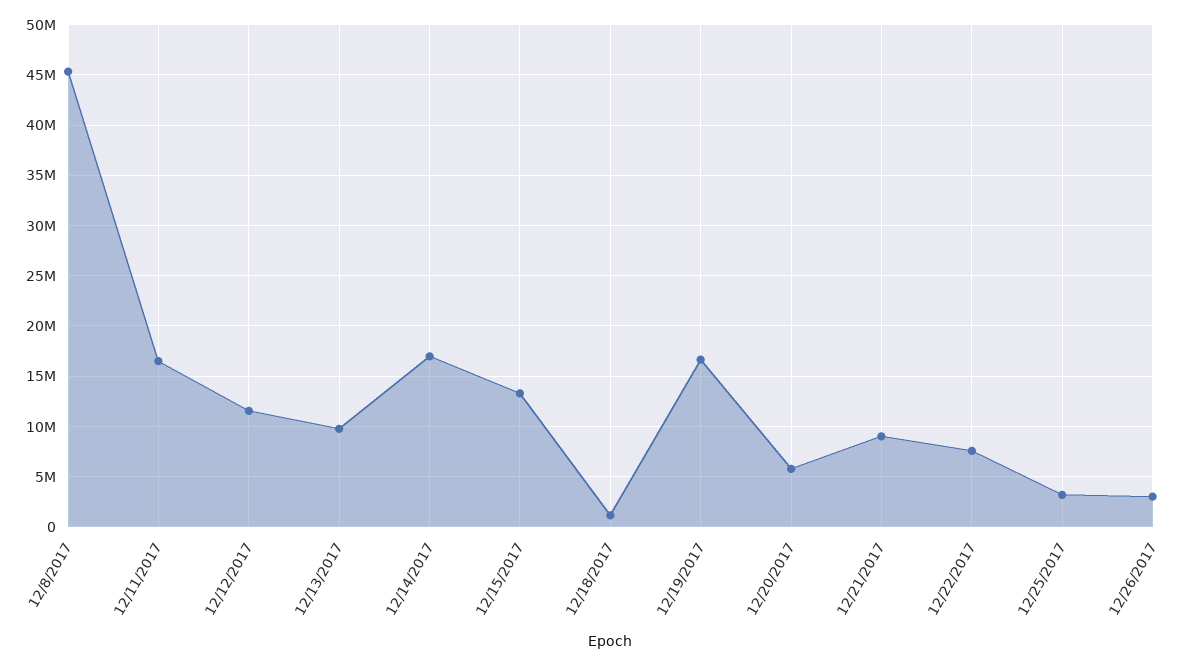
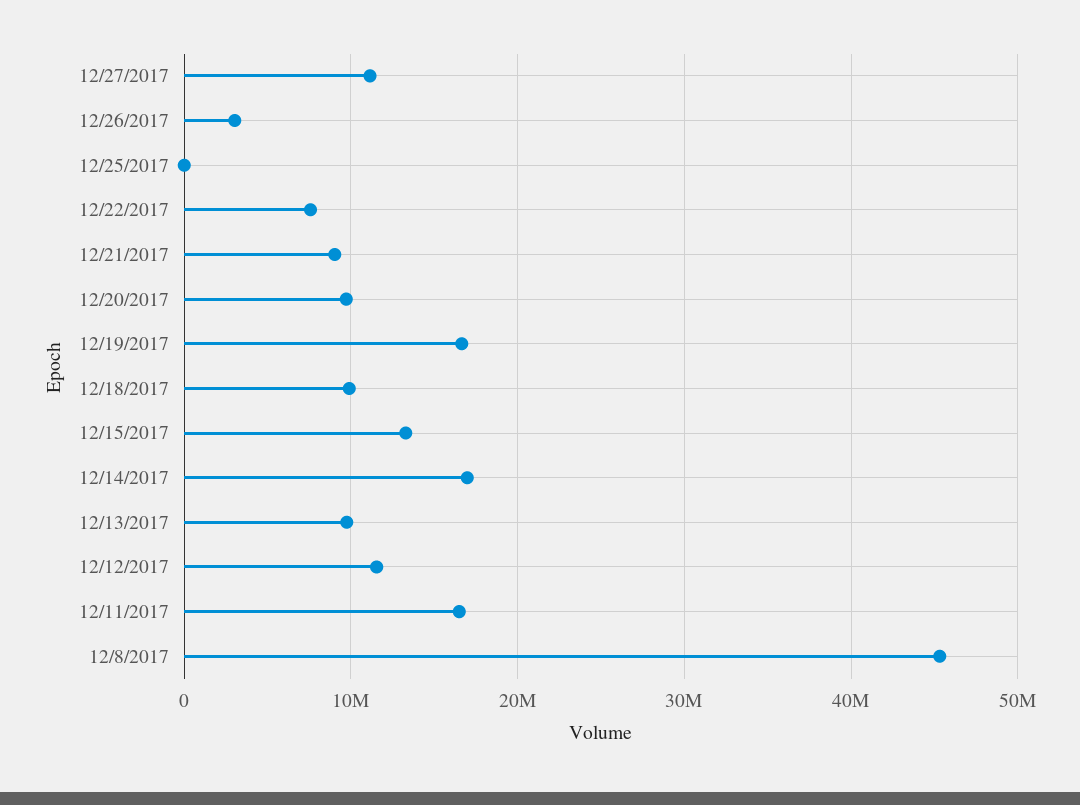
12/18/2017: 1000000 -> 10000000
12/20/2017: 6000000 -> 10000000
12/25/2017: 3000000 -> 0
12/27/2017: none -> 11000000

